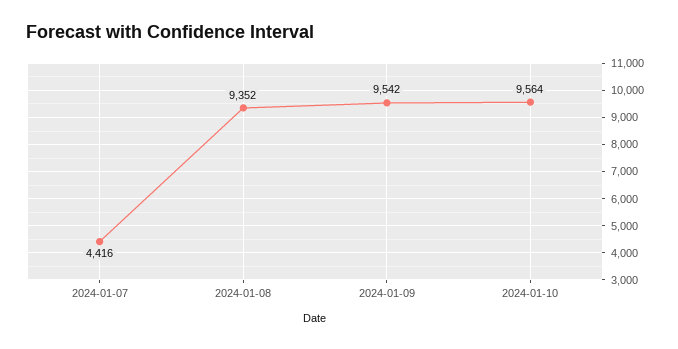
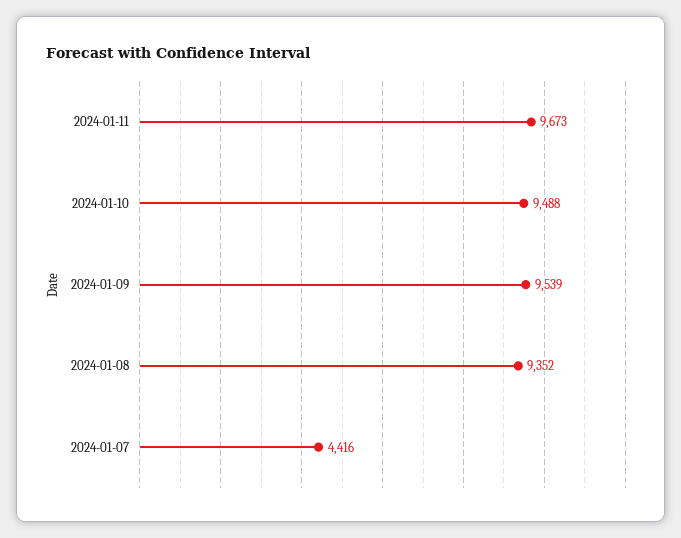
2024-01-09: 9542 -> 9539
2024-01-10: 9564 -> 9488
2024-01-11: none -> 9673

